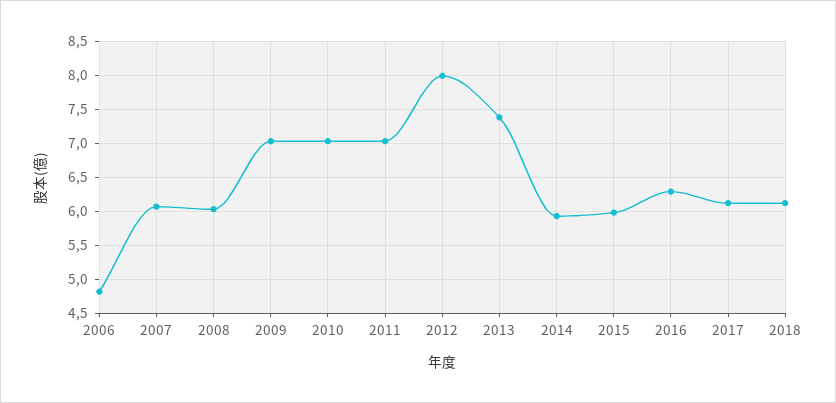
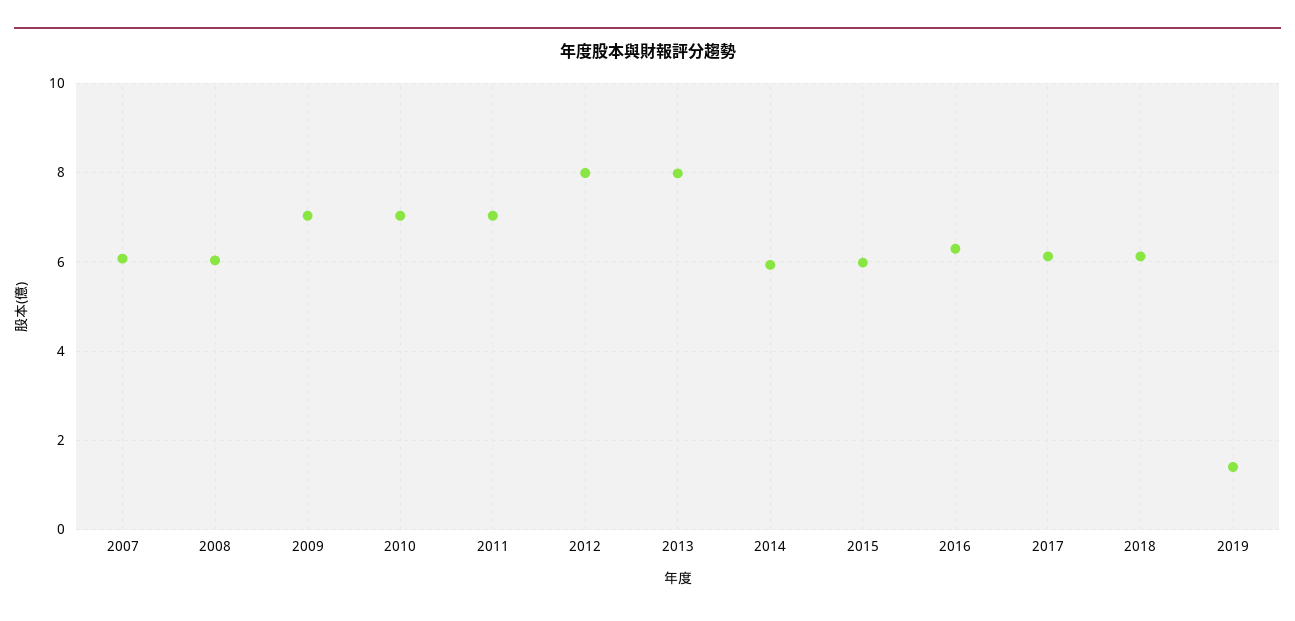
2006: 4.8 -> none
2013: 7.4 -> 8
2019: none -> 1.4

